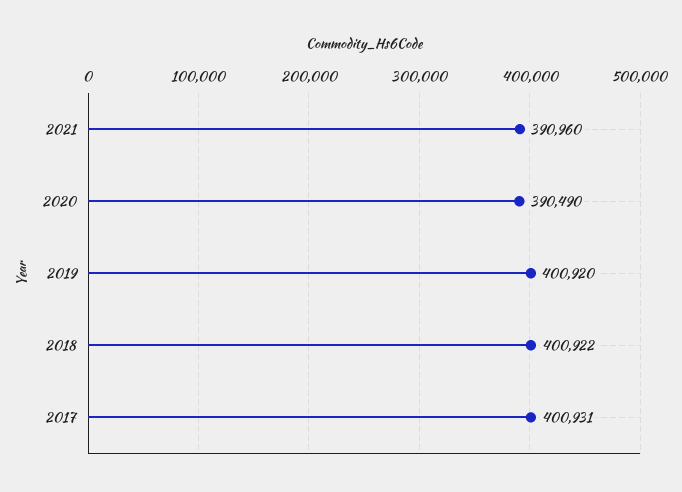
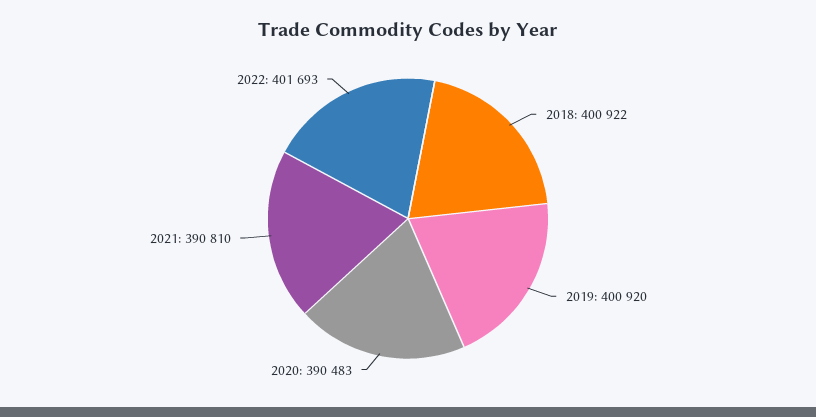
2021: 390960 -> 390810
2020: 390490 -> 390483
2017: 400931 -> none
2022: none -> 401693

